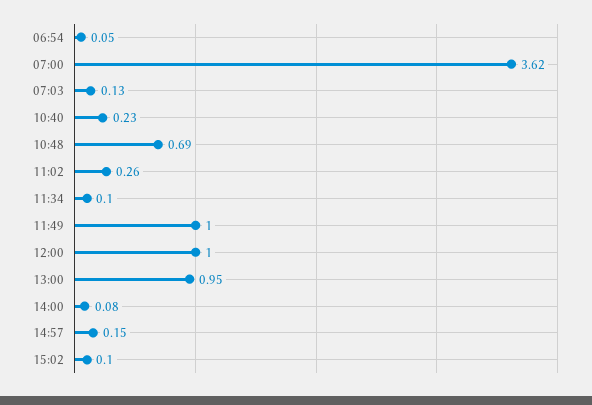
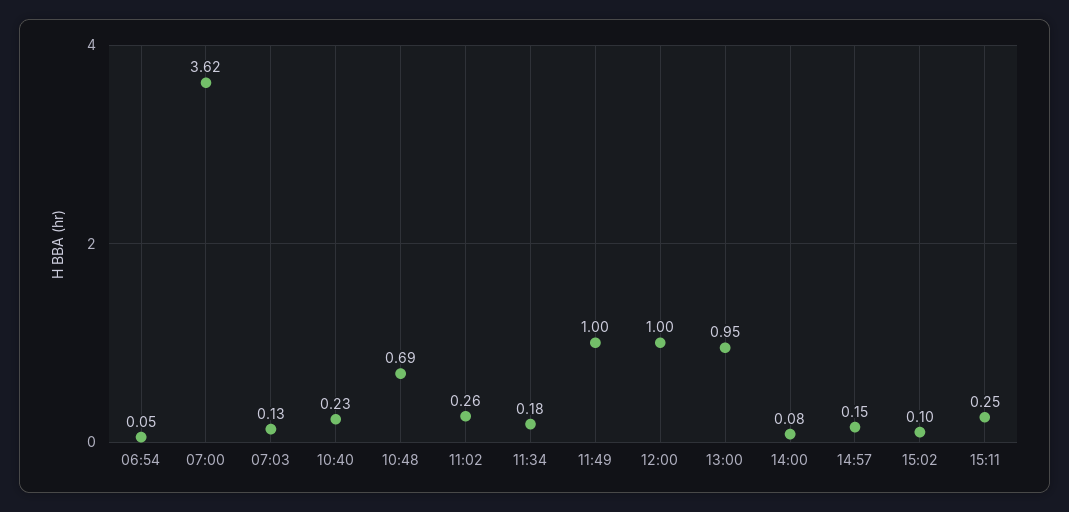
11:34: 0.1 -> 0.18
15:11: none -> 0.25

